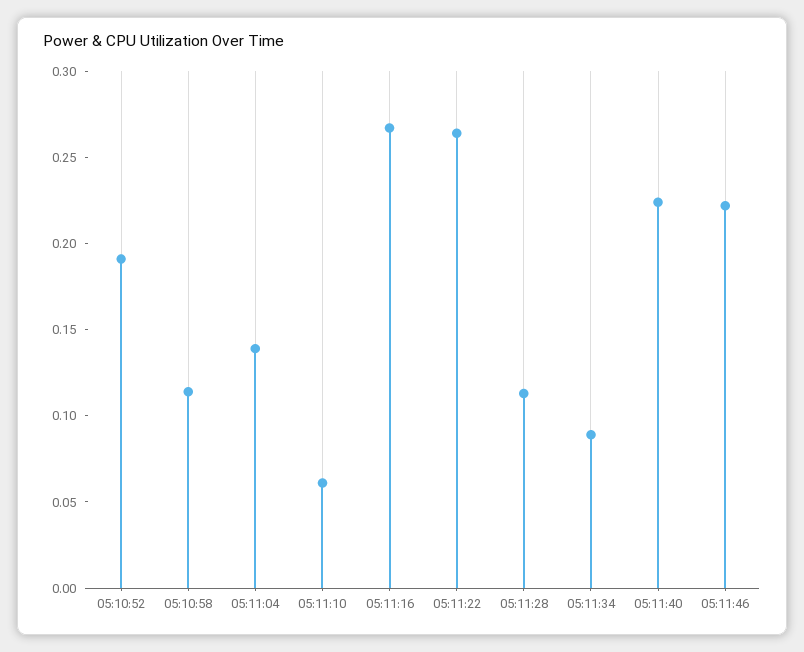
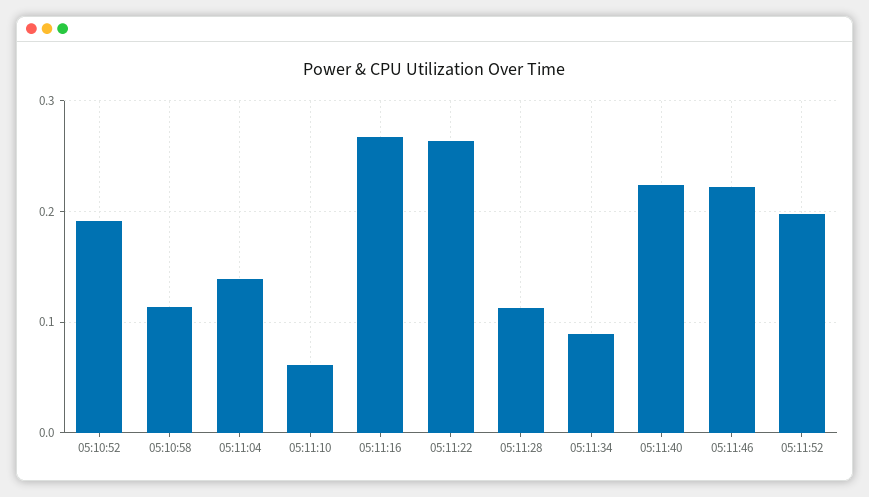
05:11:52: none -> 0.2

